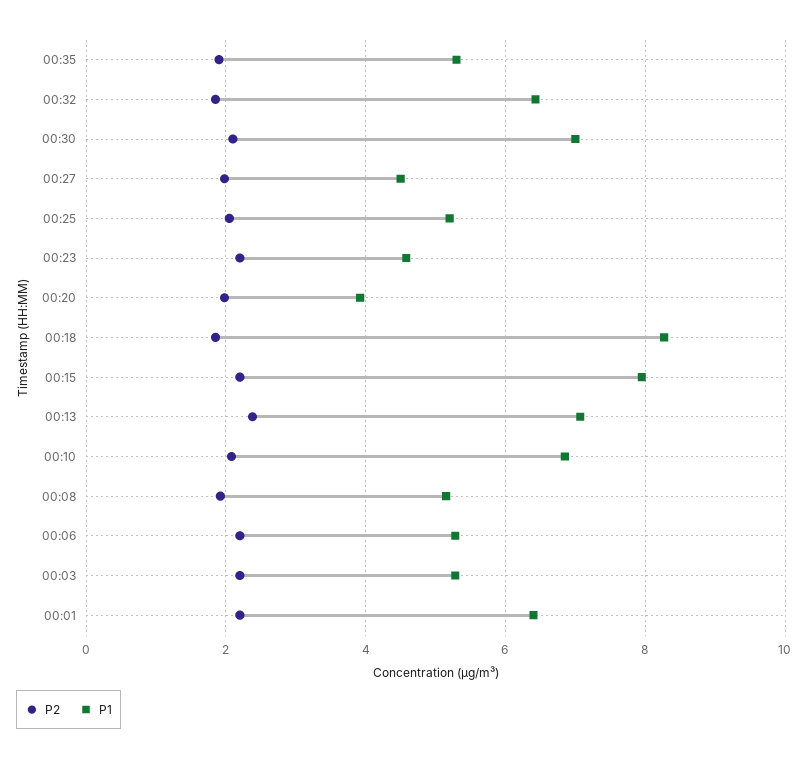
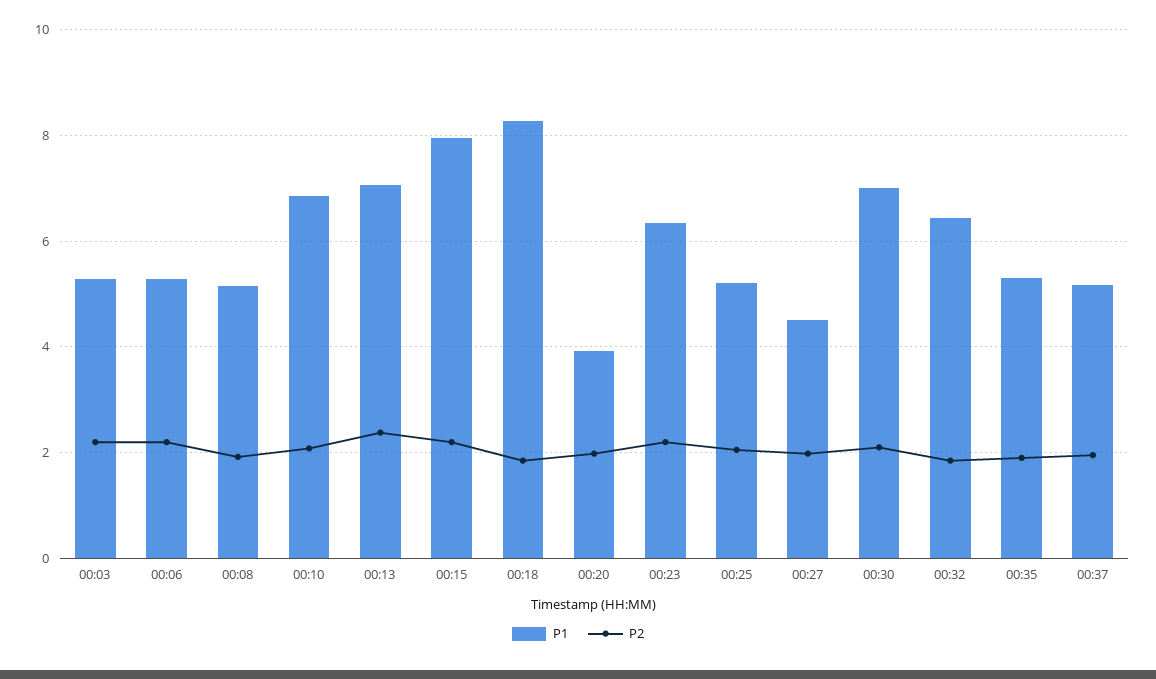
P1, 00:23: 4.6 -> 6.4
P2, 00:01: 2.2 -> none
P1, 00:01: 6.4 -> none
P1, 00:37: none -> 5.2
P2, 00:37: none -> 2

